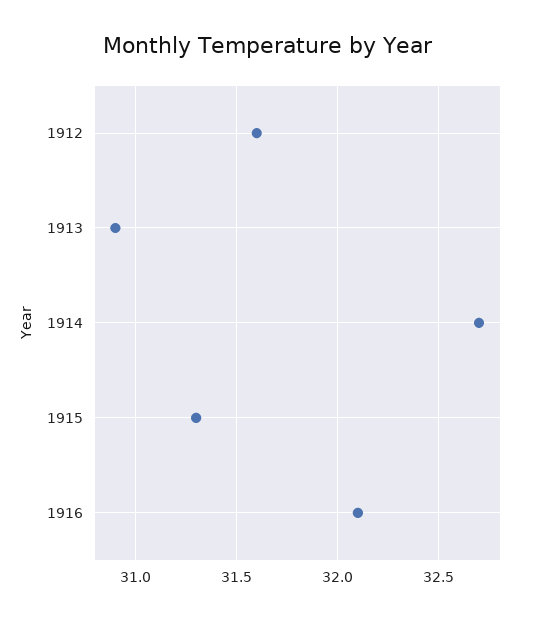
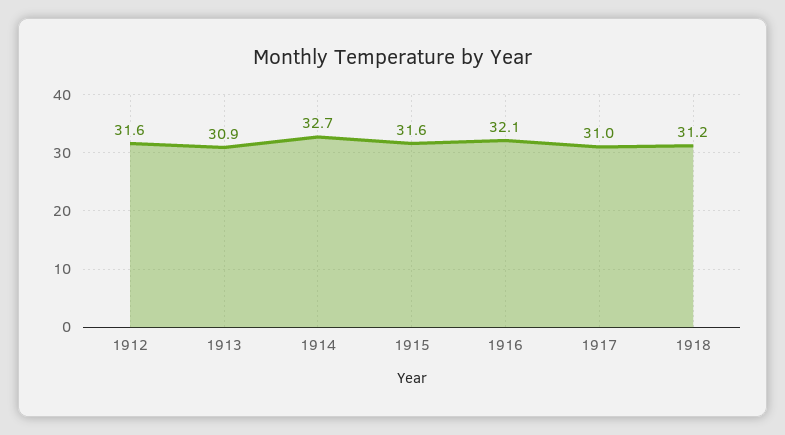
1915: 31.3 -> 31.6
1917: none -> 31
1918: none -> 31.2

